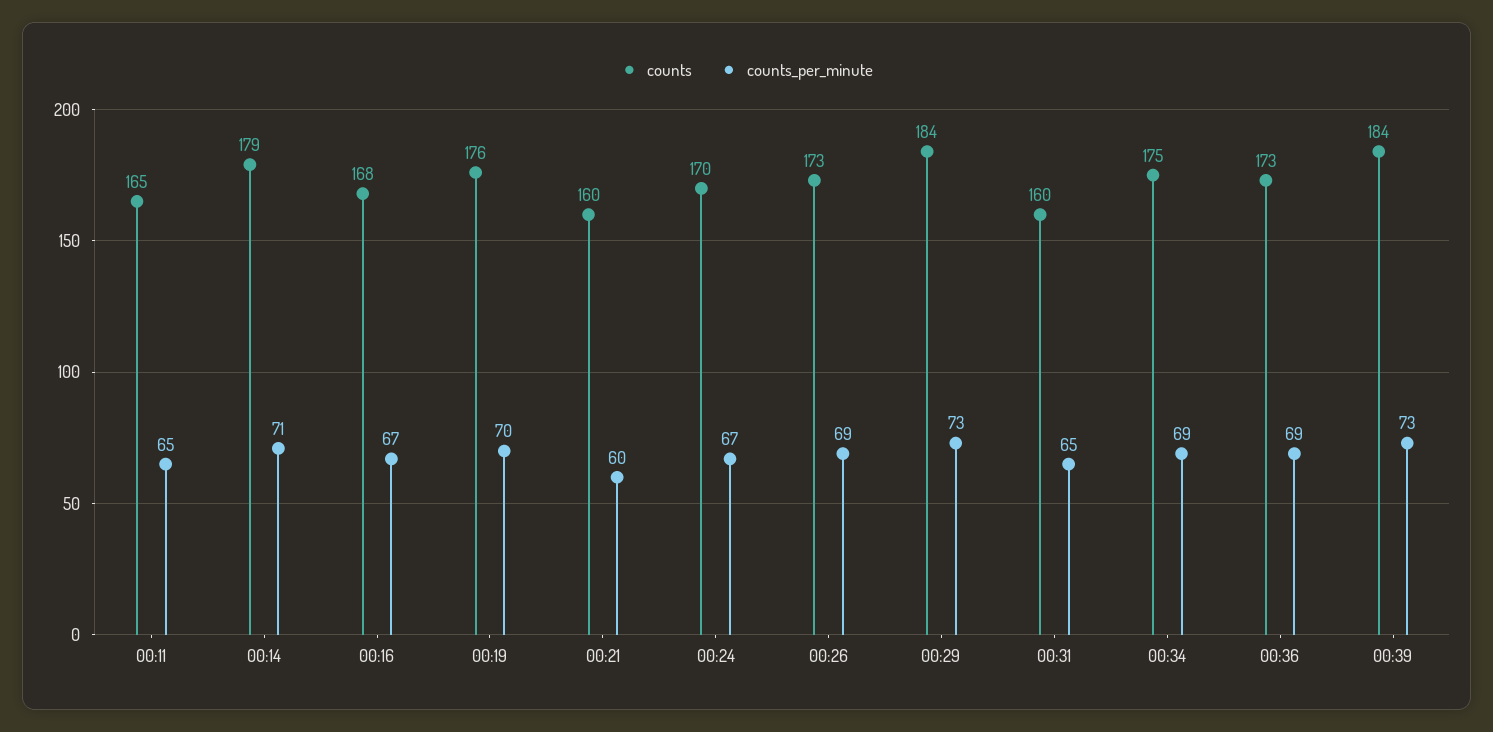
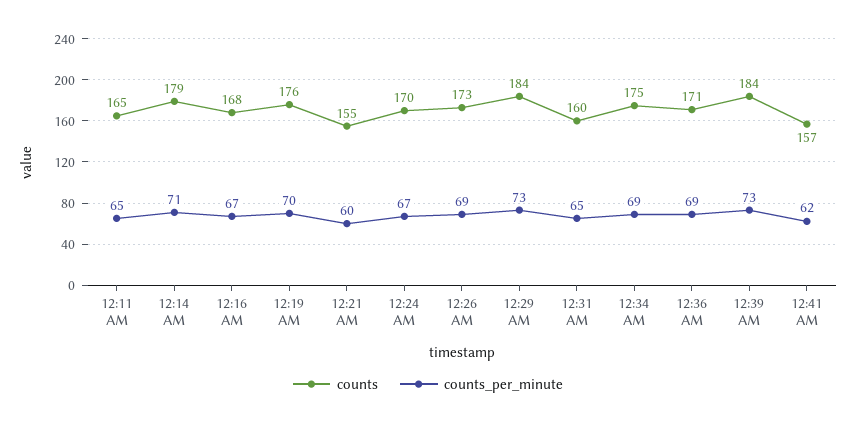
counts, 00:21: 160 -> 155
counts, 00:36: 173 -> 171
counts, 12:41 AM: none -> 157
counts_per_minute, 12:41 AM: none -> 62

